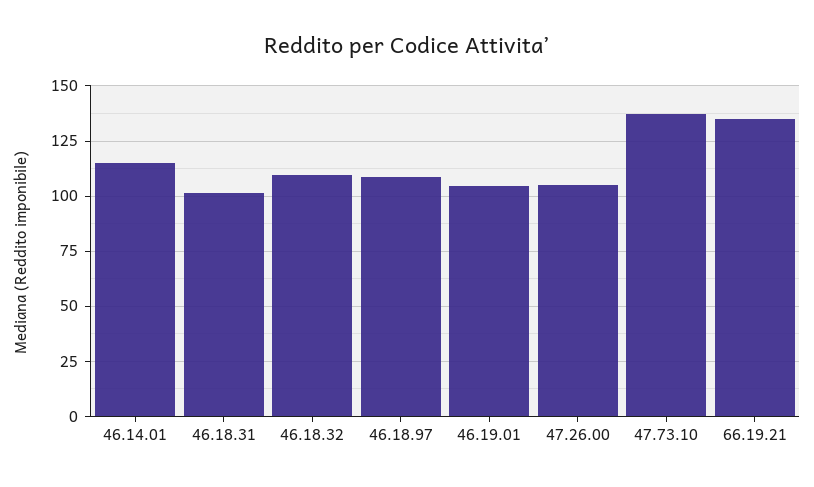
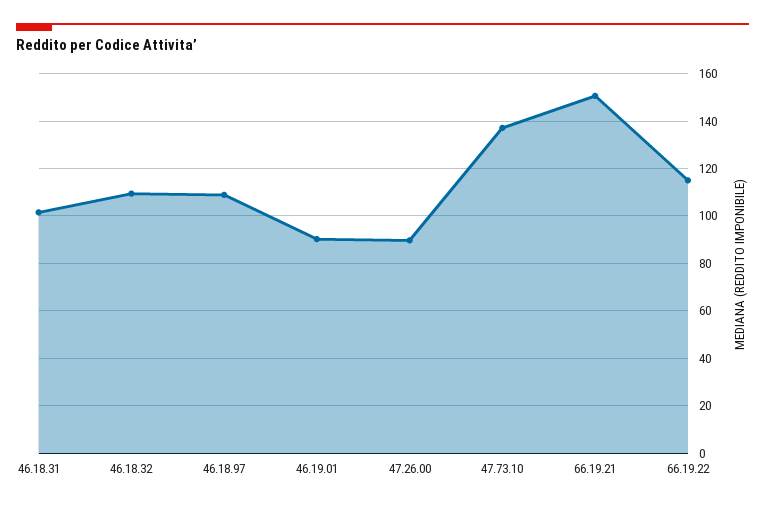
46.14.01: 115 -> none
46.19.01: 105 -> 90
47.26.00: 105 -> 90
66.19.21: 135 -> 150
66.19.22: none -> 115

